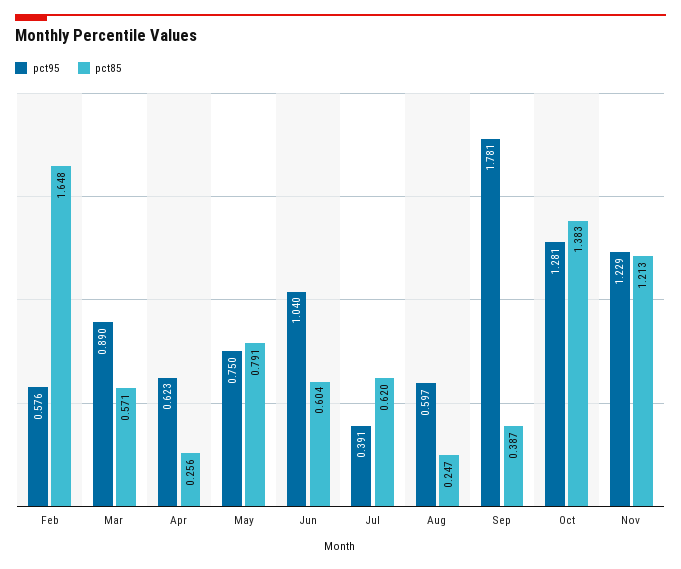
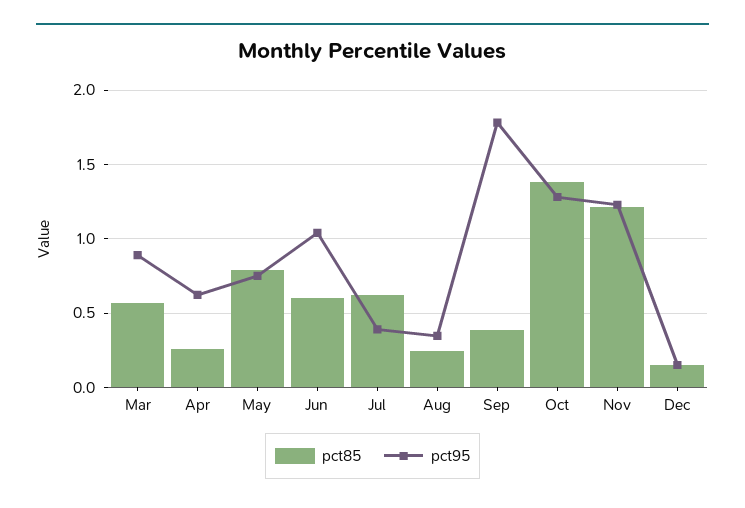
pct95, Feb: 0.576 -> none
pct85, Feb: 1.648 -> none
pct95, Aug: 0.597 -> 0.35
pct85, Dec: none -> 0.15
pct95, Dec: none -> 0.15

